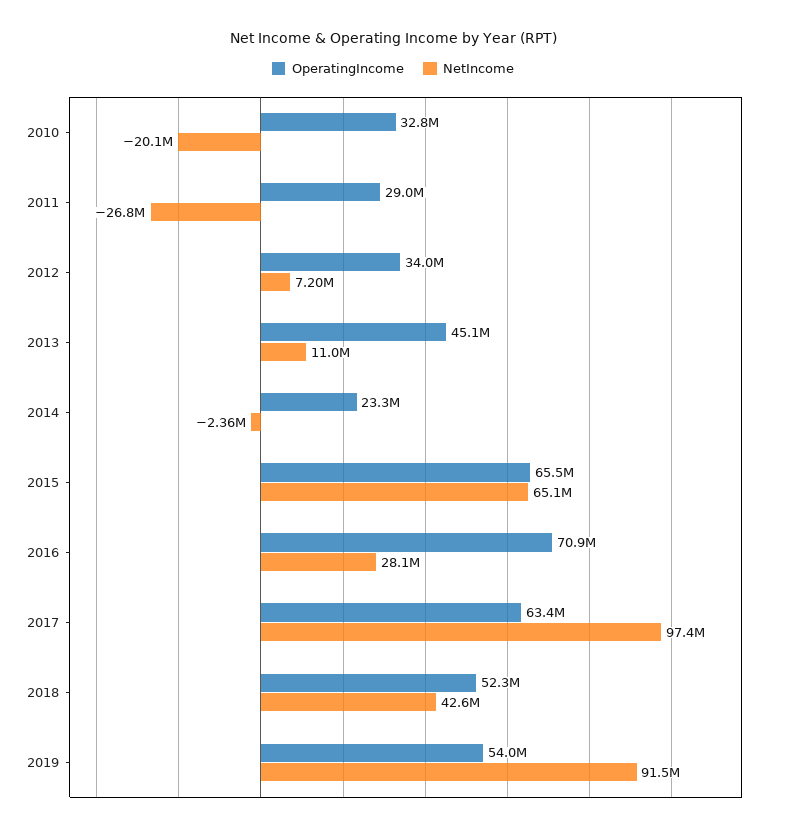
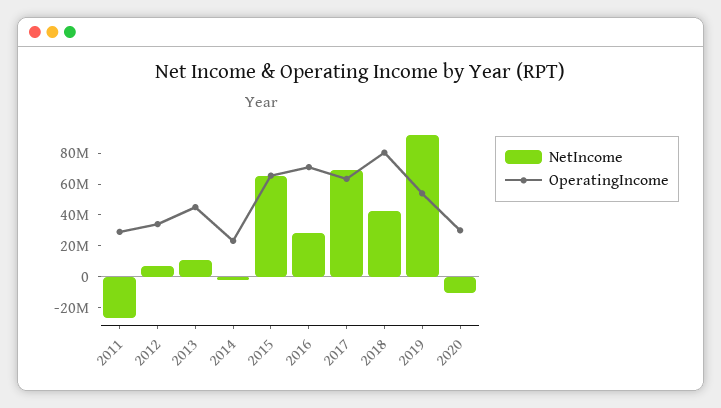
OperatingIncome, 2010: 32800000 -> none
NetIncome, 2010: -20100000 -> none
NetIncome, 2017: 97400000 -> 70000000
OperatingIncome, 2018: 52300000 -> 80000000
NetIncome, 2020: none -> -10000000
OperatingIncome, 2020: none -> 30000000

